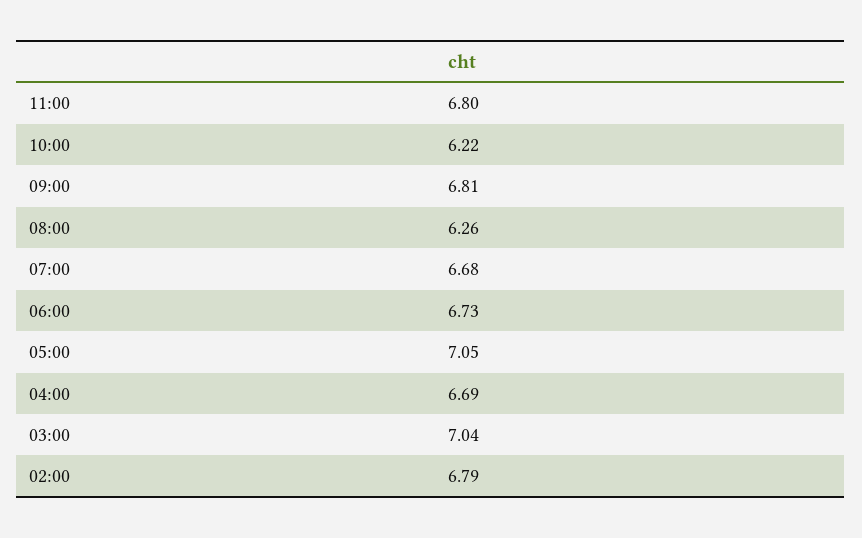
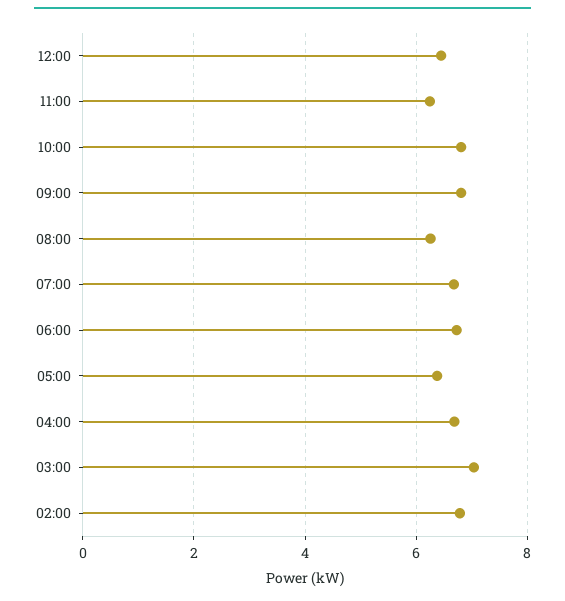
11:00: 6.8 -> 6.2
10:00: 6.22 -> 6.8
05:00: 7.05 -> 6.4
12:00: none -> 6.4

